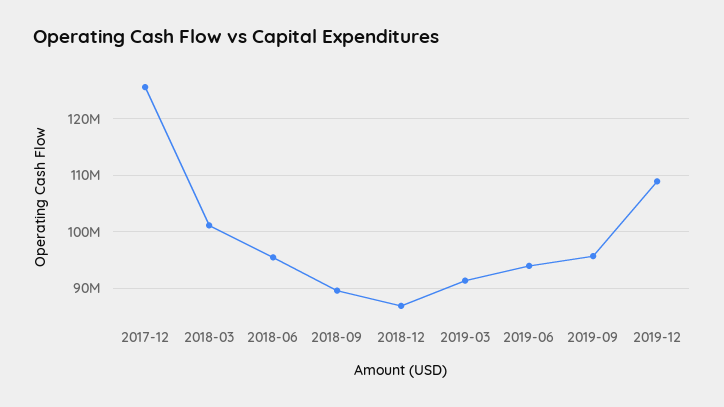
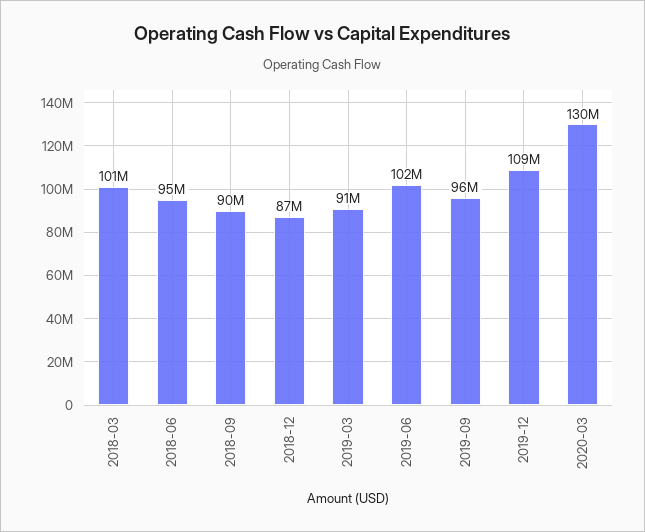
2017-12: 126000000 -> none
2019-06: 94000000 -> 102000000
2020-03: none -> 130000000

